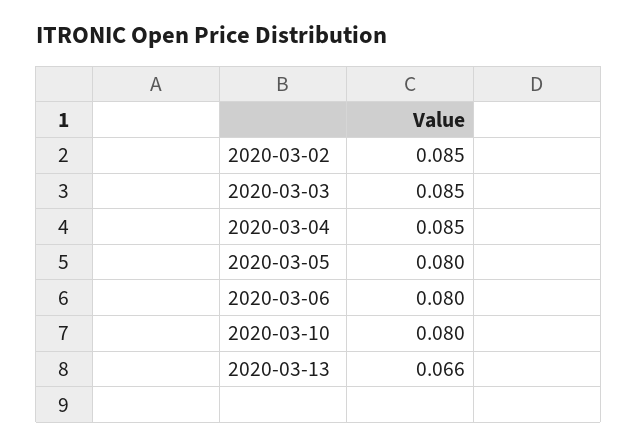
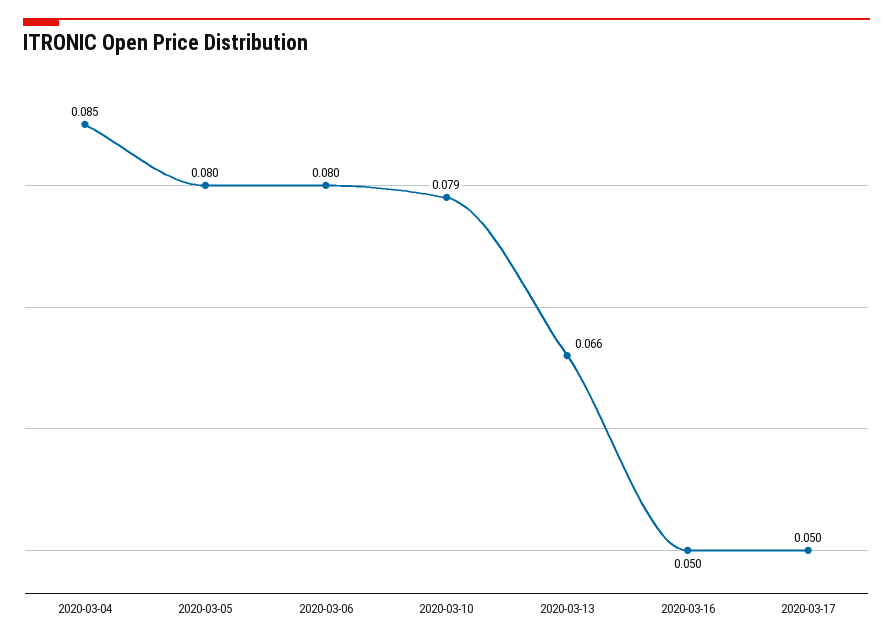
2020-03-02: 0.085 -> none
2020-03-03: 0.085 -> none
2020-03-10: 0.08 -> 0.079
2020-03-16: none -> 0.05
2020-03-17: none -> 0.05

